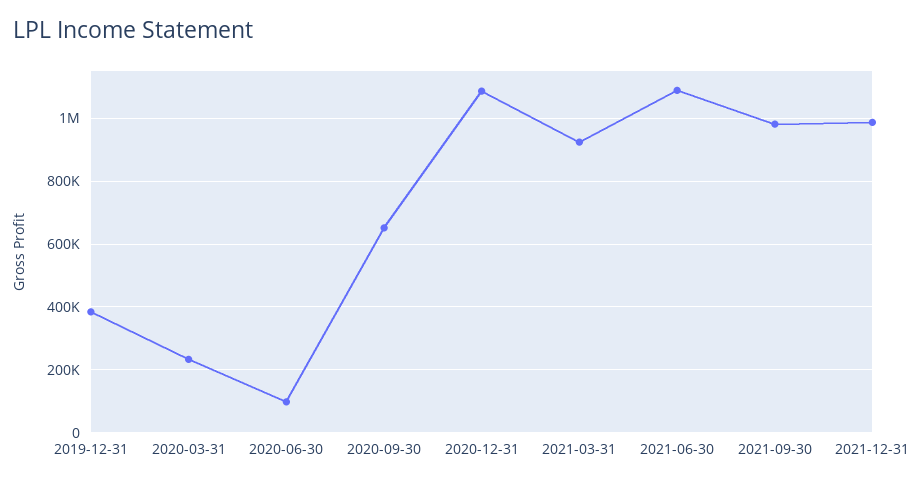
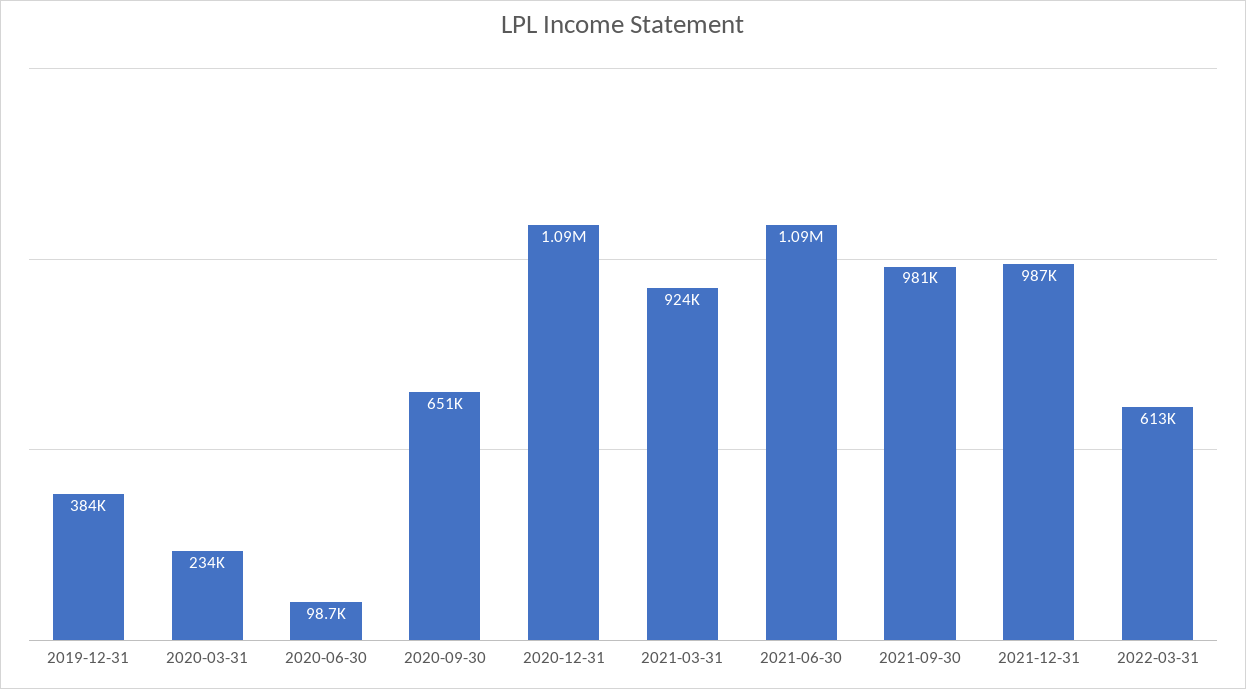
2022-03-31: none -> 613000

